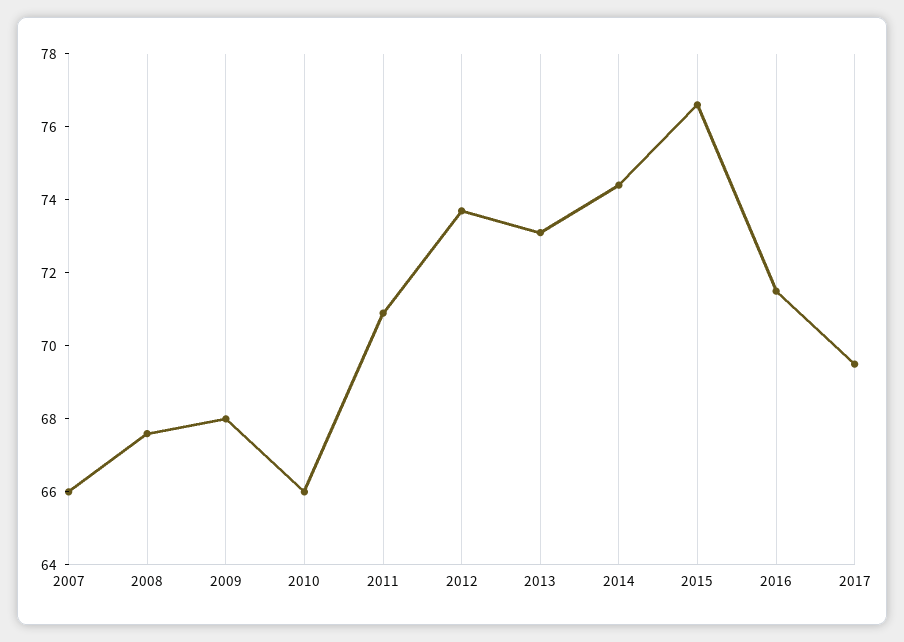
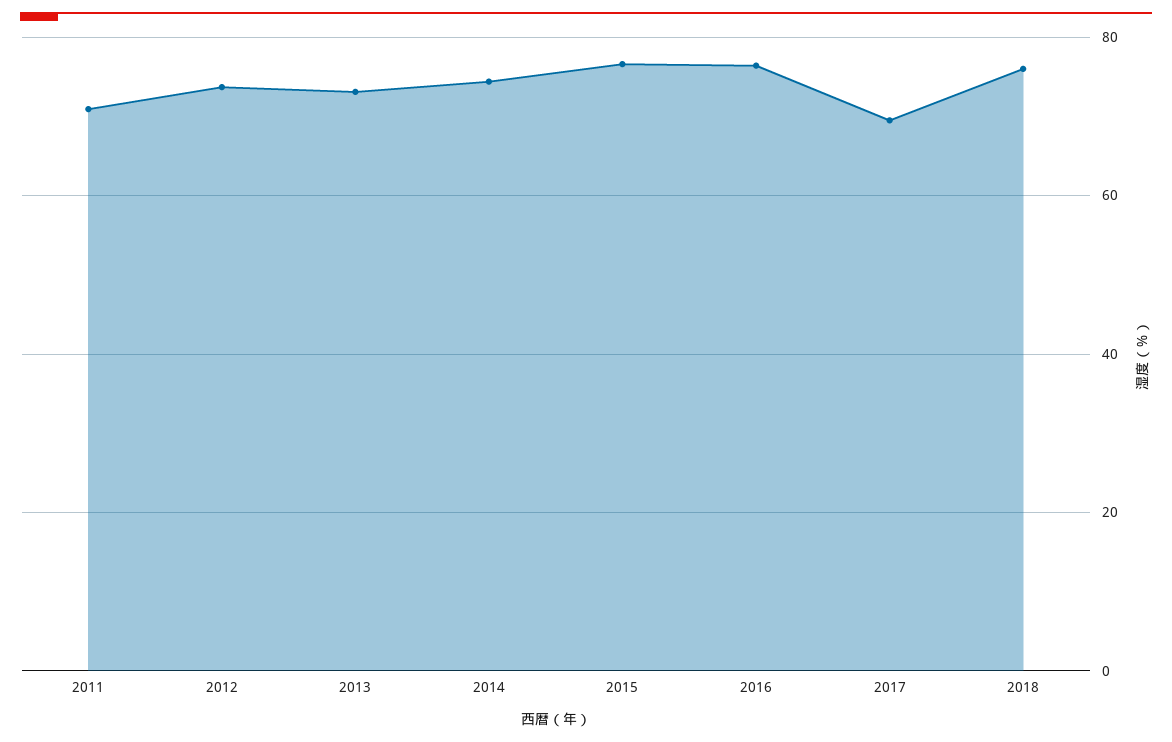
2007: 66 -> none
2008: 67.5 -> none
2009: 68 -> none
2010: 66 -> none
2016: 71.5 -> 76
2018: none -> 76

